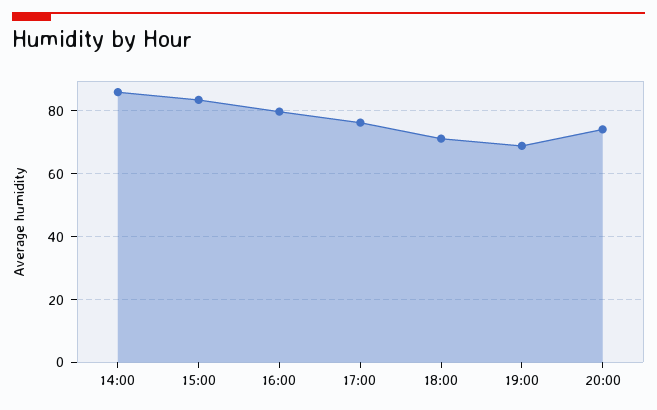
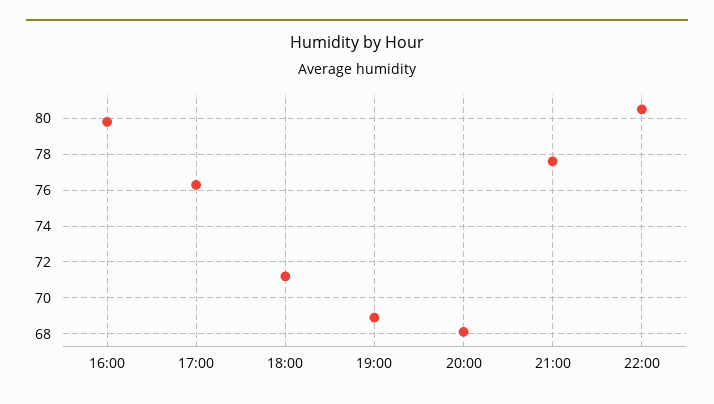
14:00: 86 -> none
15:00: 84 -> none
20:00: 74 -> 68
21:00: none -> 77.5
22:00: none -> 80.5

